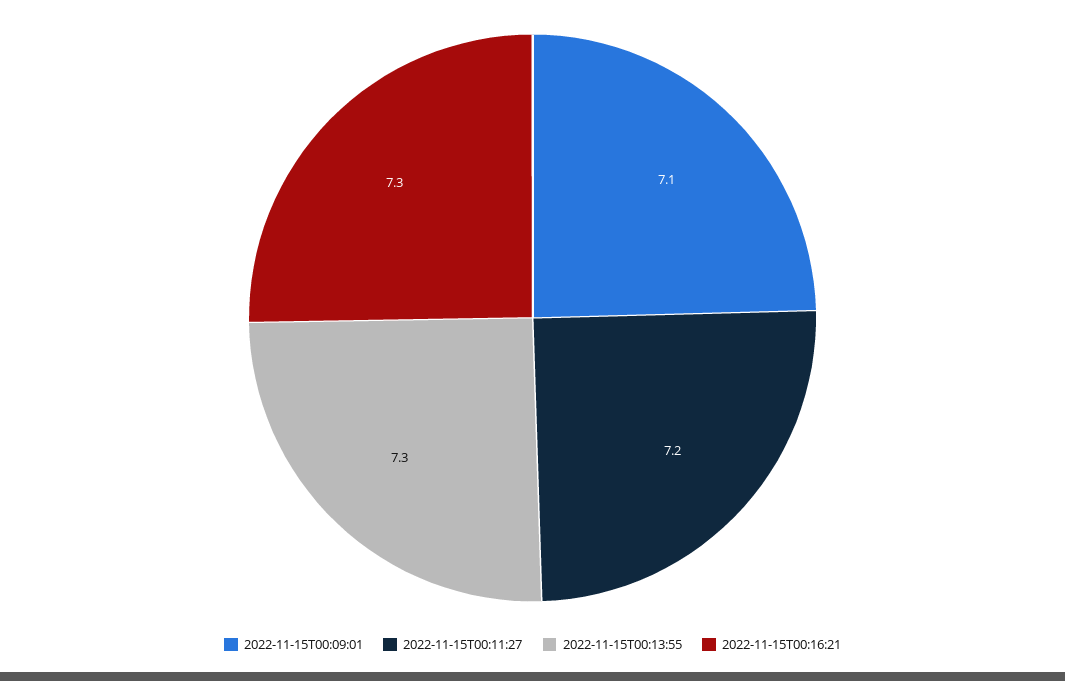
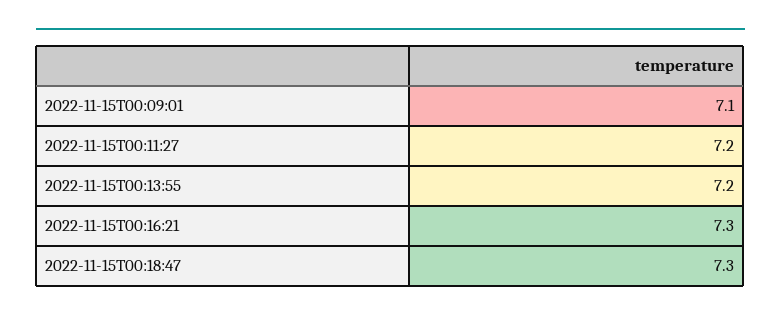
2022-11-15T00:13:55: 7.3 -> 7.2
2022-11-15T00:18:47: none -> 7.3

